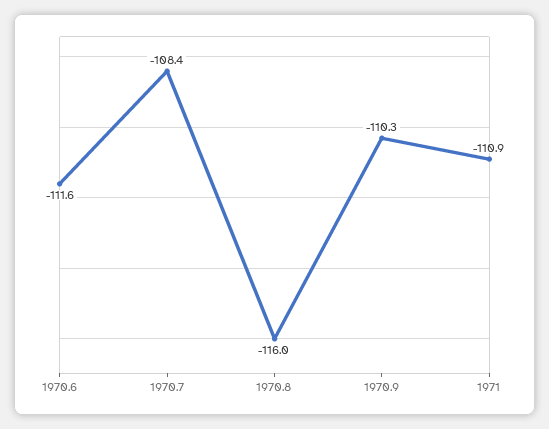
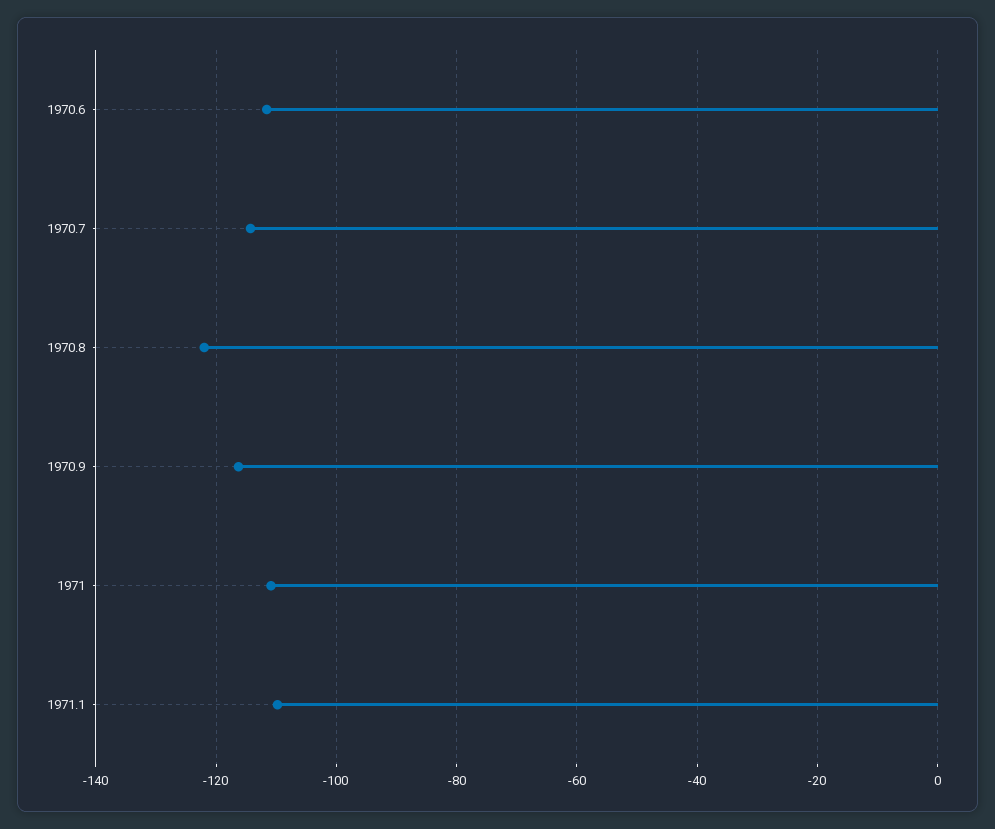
1970.7: -108.4 -> -114
1970.8: -116 -> -122
1970.9: -110.3 -> -116
1971.1: none -> -110

